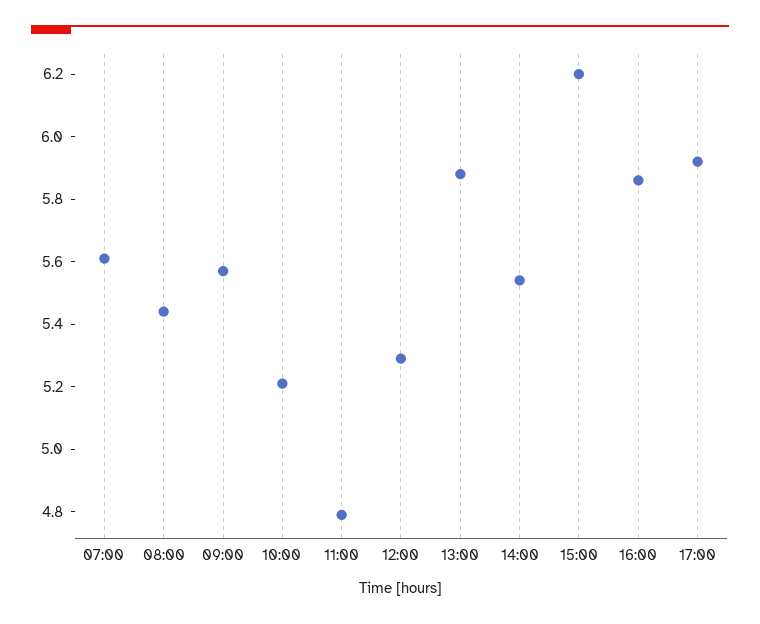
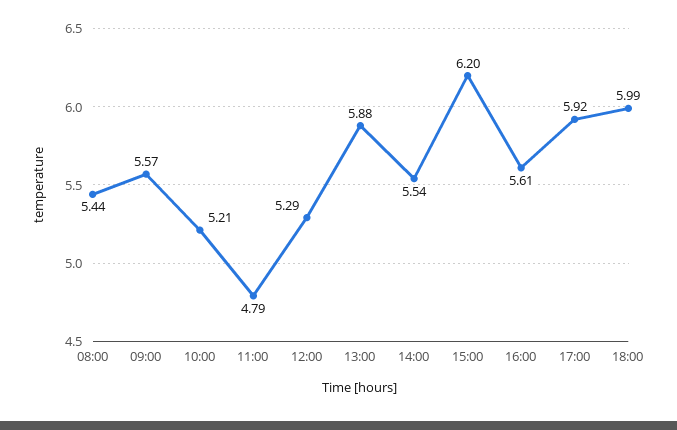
07:00: 5.6 -> none
16:00: 5.85 -> 5.61
18:00: none -> 5.99

